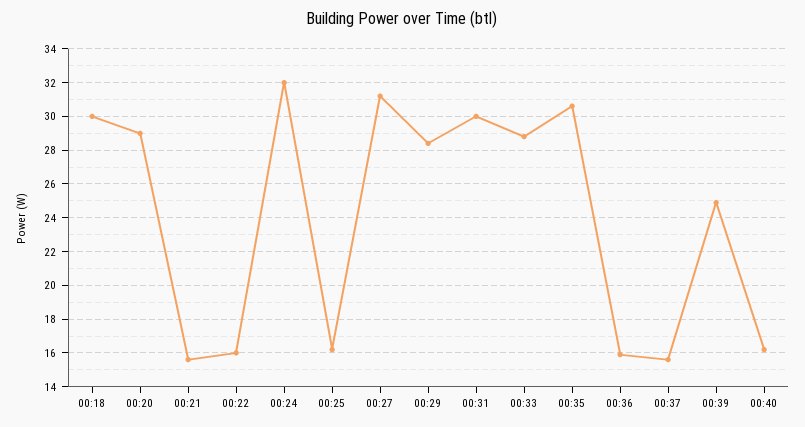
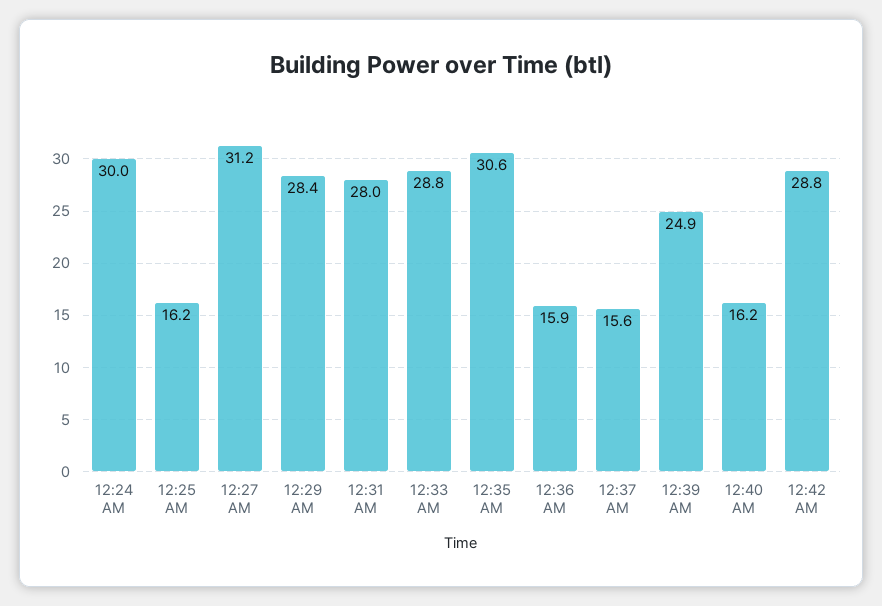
00:18: 30 -> none
00:20: 29 -> none
00:21: 15.5 -> none
00:22: 16 -> none
00:24: 32 -> 30
00:31: 30 -> 28
12:42 AM: none -> 28.8

